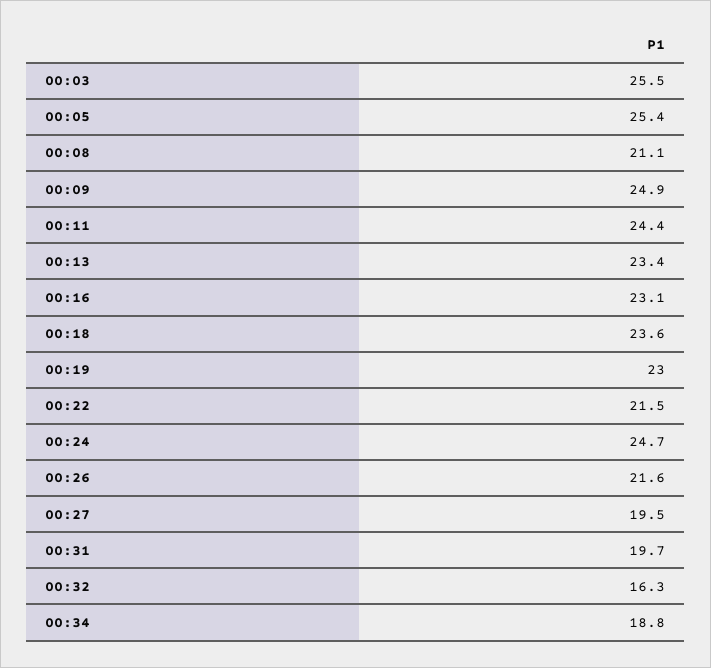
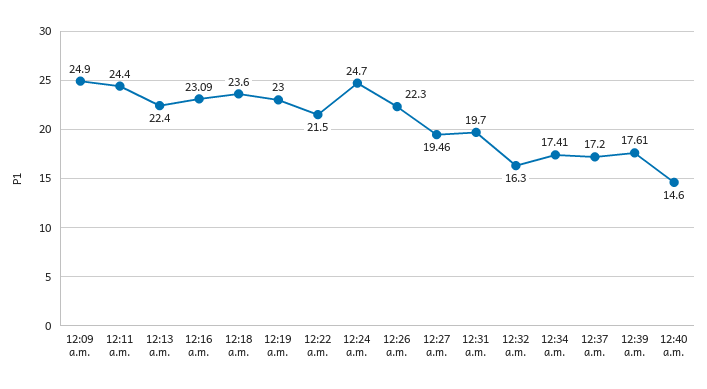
00:03: 25.5 -> none
00:05: 25.4 -> none
00:08: 21.1 -> none
00:13: 23.4 -> 22.4
00:26: 21.6 -> 22.3
00:34: 18.8 -> 17.41
12:37 a.m.: none -> 17.2
12:39 a.m.: none -> 17.61
12:40 a.m.: none -> 14.6

